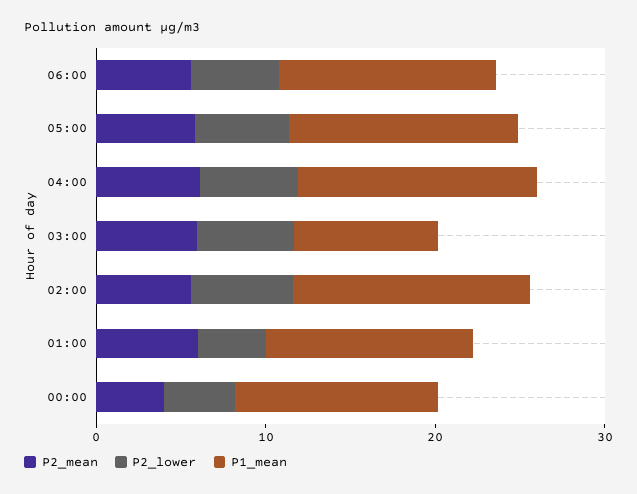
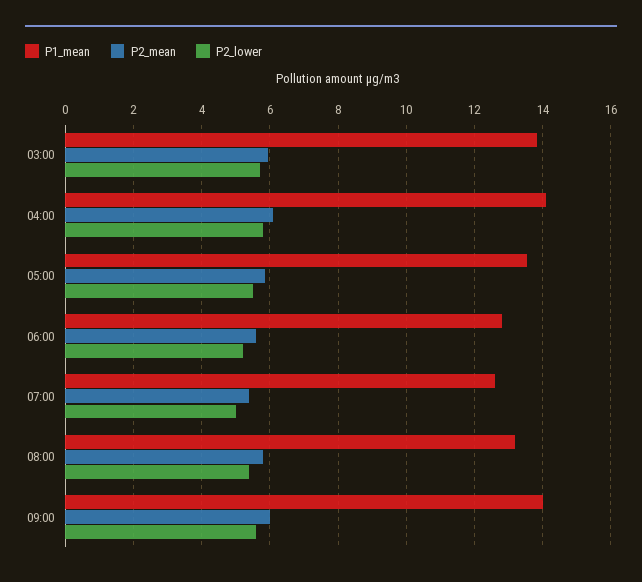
P1_mean, 03:00: 8 -> 13.8
P2_mean, 02:00: 6 -> none
P2_lower, 02:00: 6 -> none
P1_mean, 02:00: 14 -> none
P2_mean, 01:00: 6 -> none
P2_lower, 01:00: 4 -> none
P1_mean, 01:00: 12 -> none
P2_mean, 00:00: 4 -> none
P2_lower, 00:00: 4 -> none
P1_mean, 00:00: 12 -> none
P1_mean, 07:00: none -> 12.6
P2_mean, 07:00: none -> 5.4
P2_lower, 07:00: none -> 5
P1_mean, 08:00: none -> 13.2
P2_mean, 08:00: none -> 5.8
P2_lower, 08:00: none -> 5.4
P1_mean, 09:00: none -> 14
P2_mean, 09:00: none -> 6
P2_lower, 09:00: none -> 5.6

